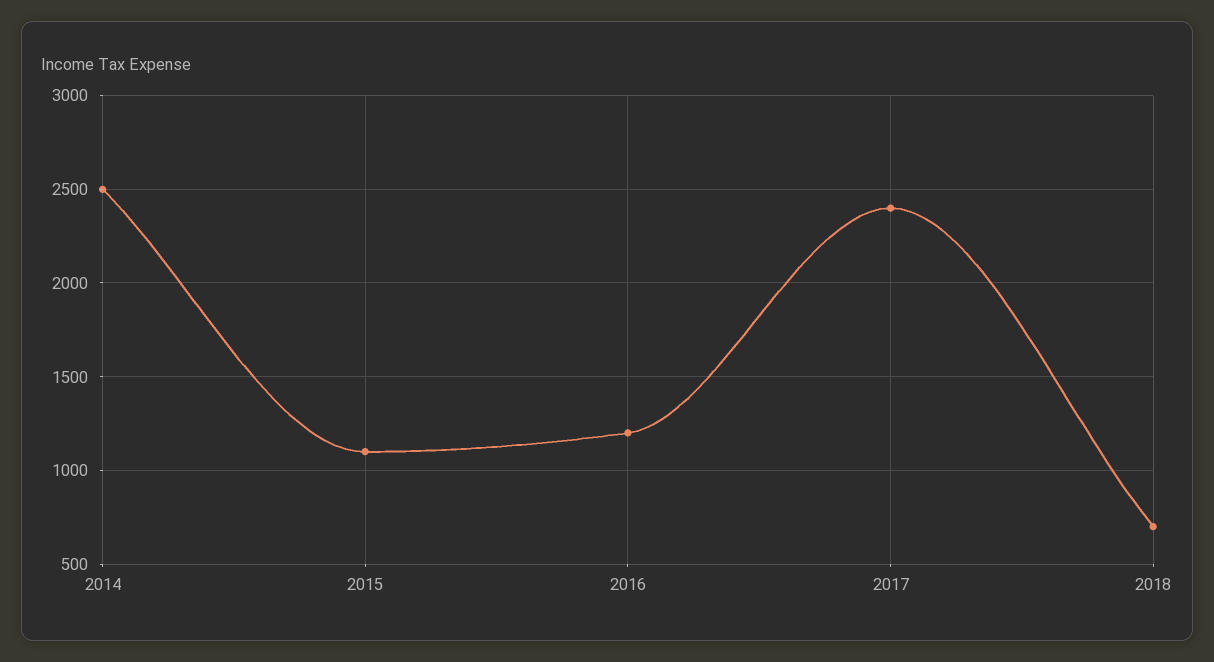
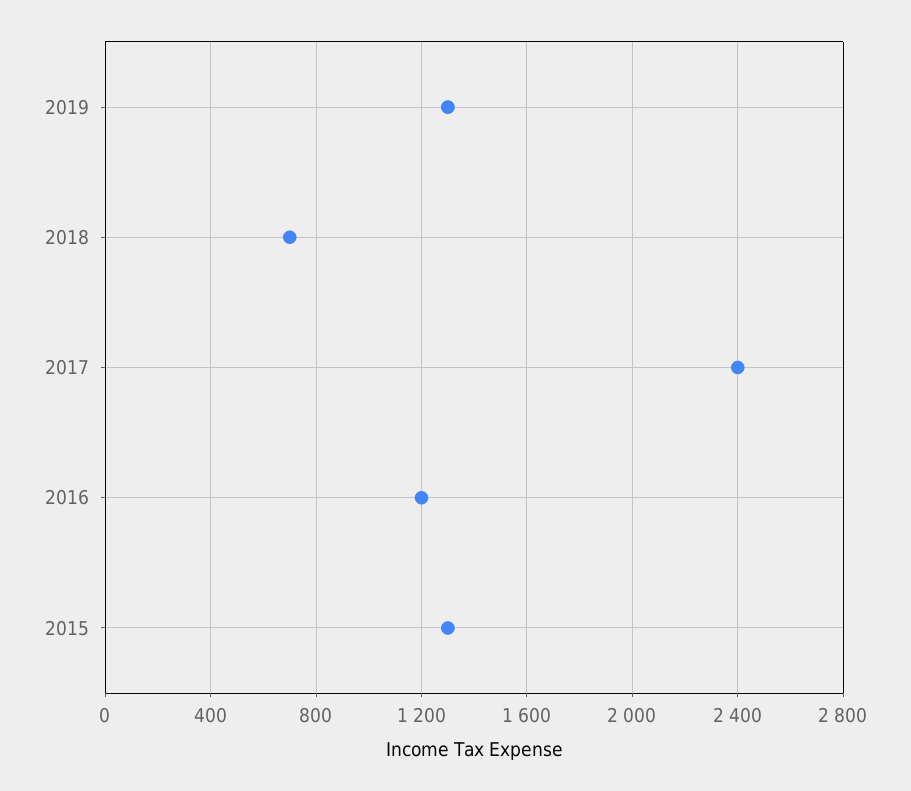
2014: 2500 -> none
2015: 1100 -> 1300
2019: none -> 1300

